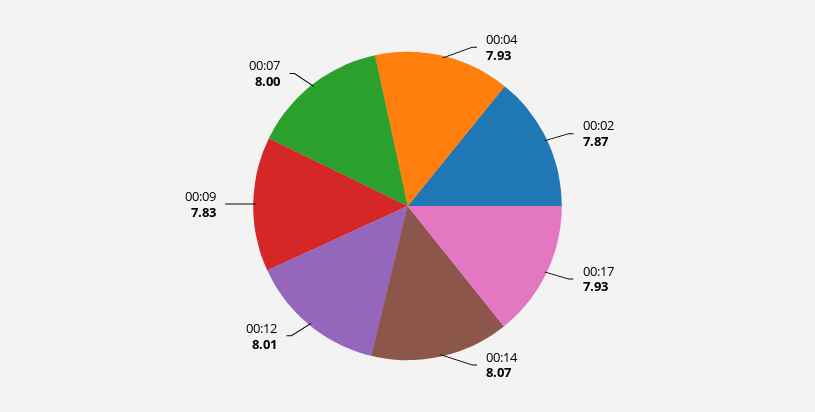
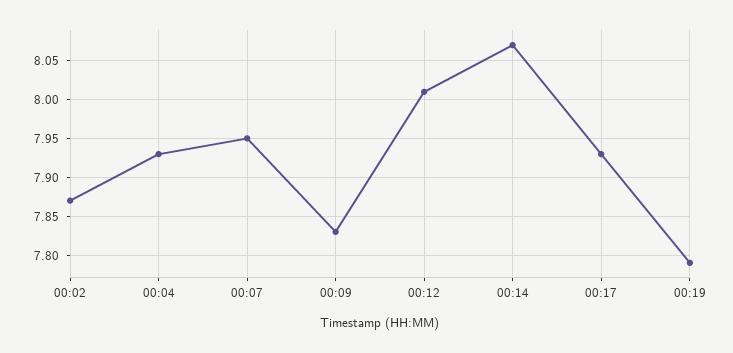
00:07: 8 -> 7.95
00:19: none -> 7.79

